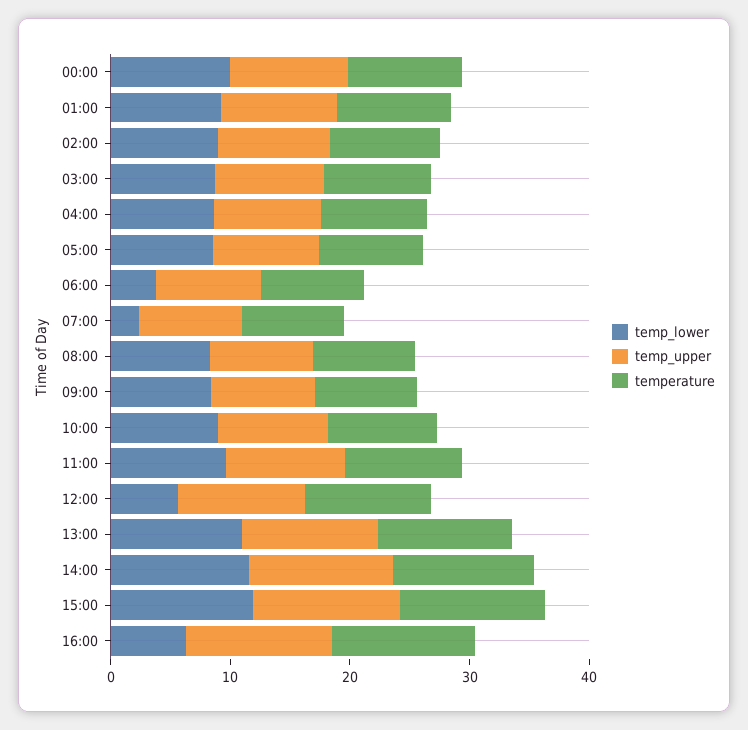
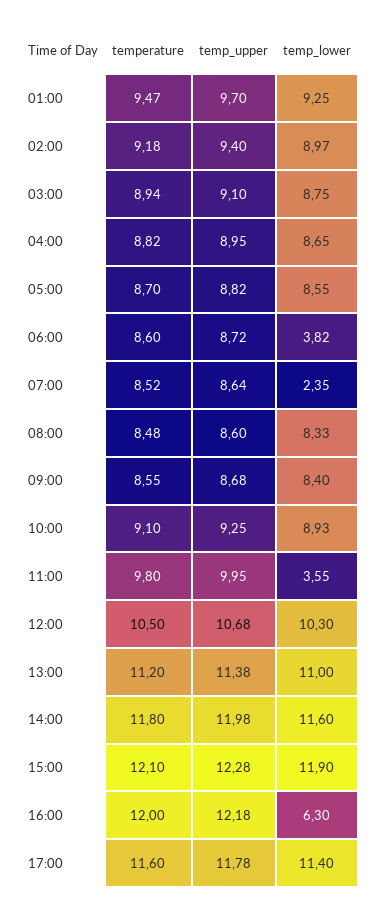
temp_lower, 00:00: 10 -> none
temp_upper, 00:00: 10 -> none
temperature, 00:00: 10 -> none
temp_lower, 11:00: 10 -> 3.55
temp_lower, 12:00: 6 -> 10.3
temperature, 17:00: none -> 11.6
temp_upper, 17:00: none -> 11.78
temp_lower, 17:00: none -> 11.4

